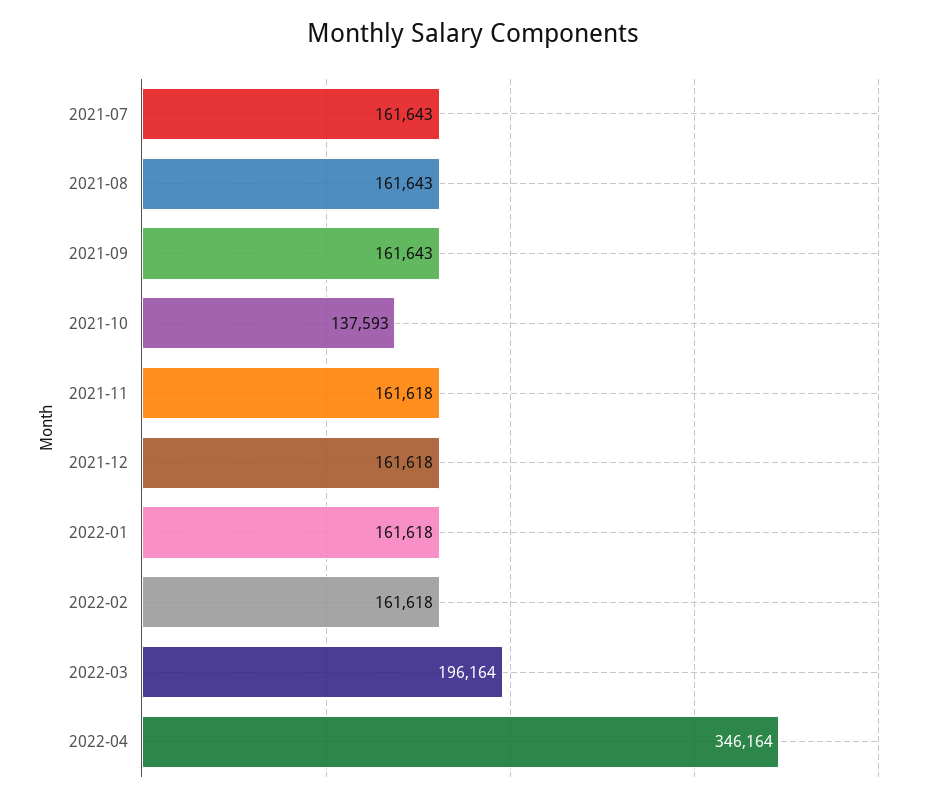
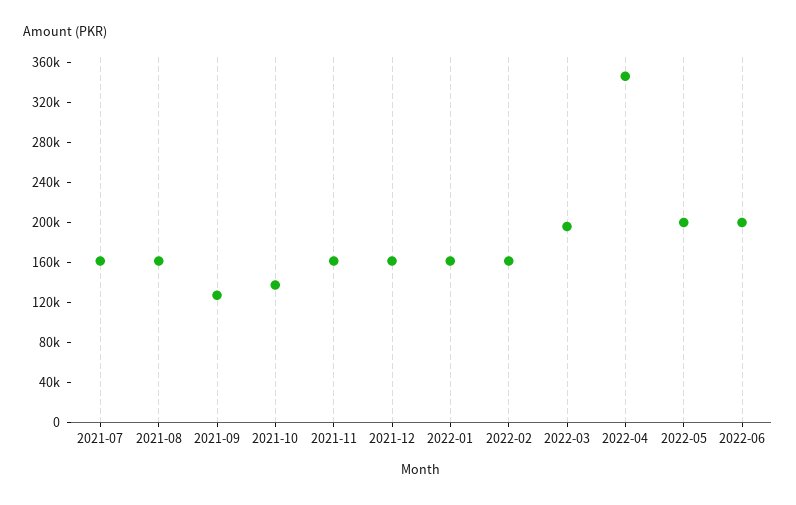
2021-09: 161643 -> 130000
2022-05: none -> 200000
2022-06: none -> 200000

